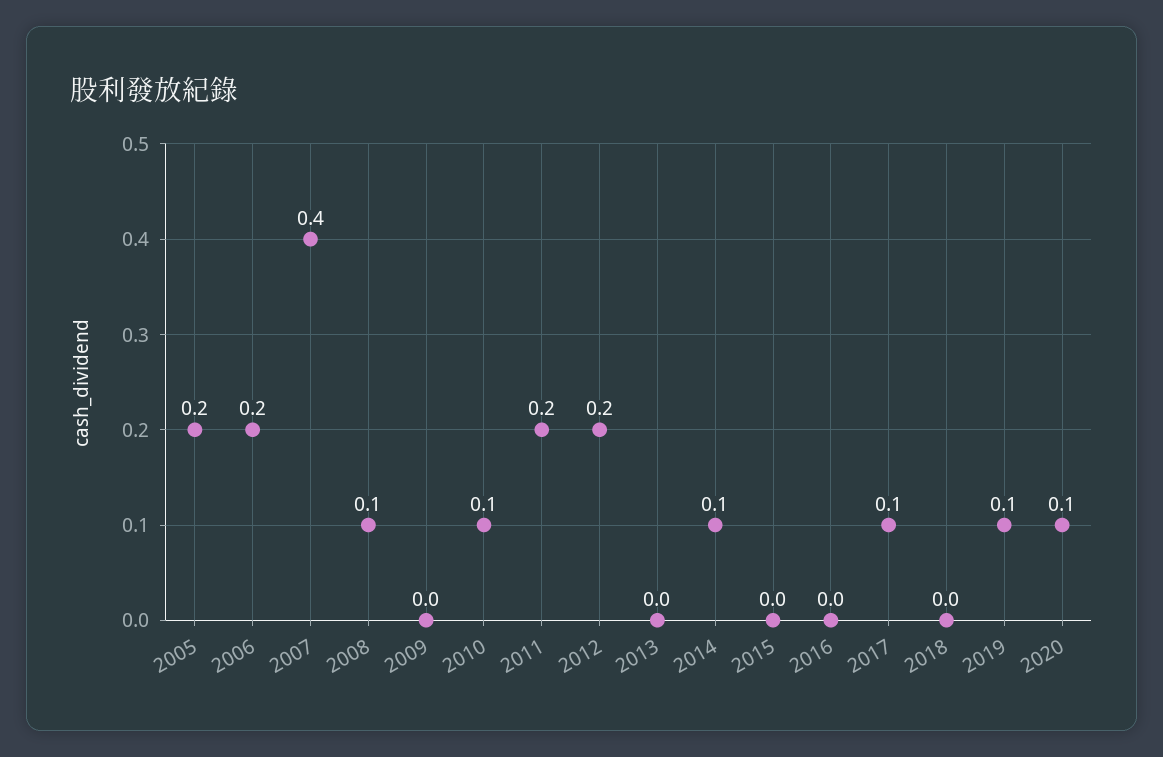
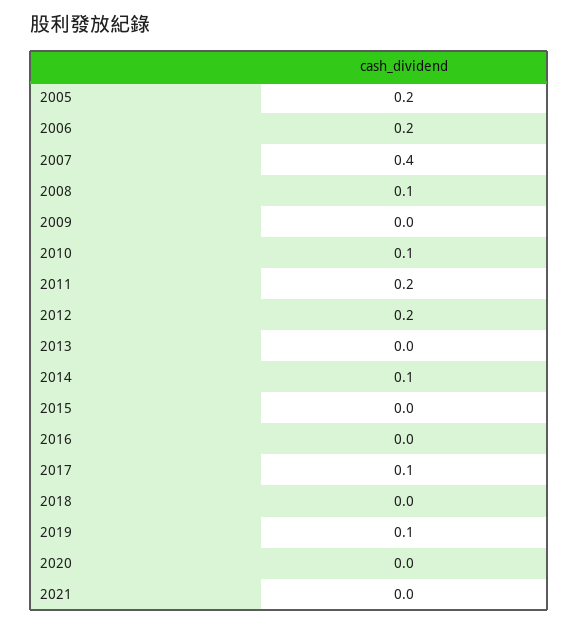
2020: 0.1 -> 0
2021: none -> 0

